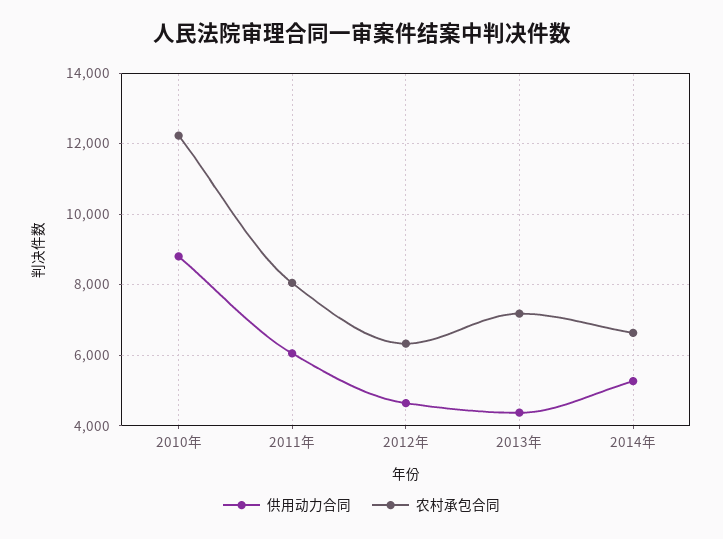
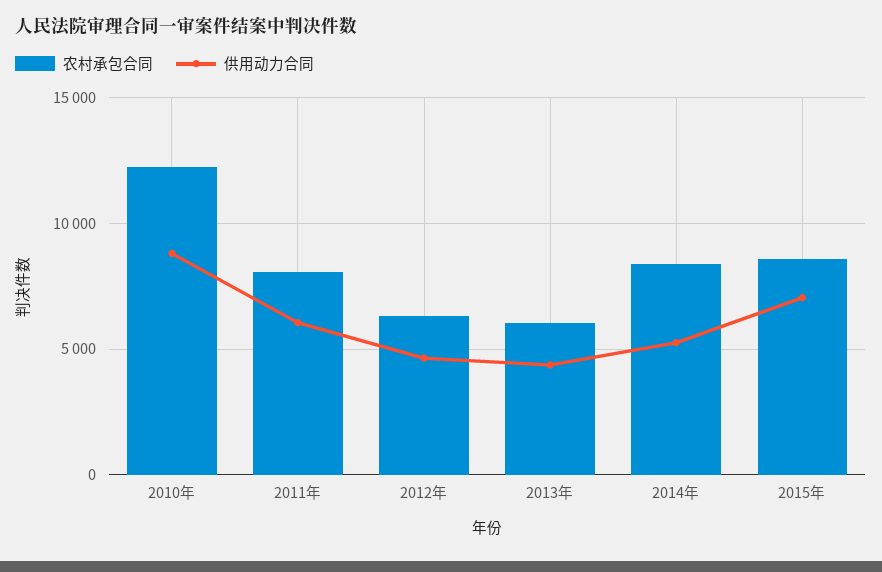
农村承包合同, 2013年: 7200 -> 6000
农村承包合同, 2014年: 6600 -> 8500
农村承包合同, 2015年: none -> 8500
供用动力合同, 2015年: none -> 7000

